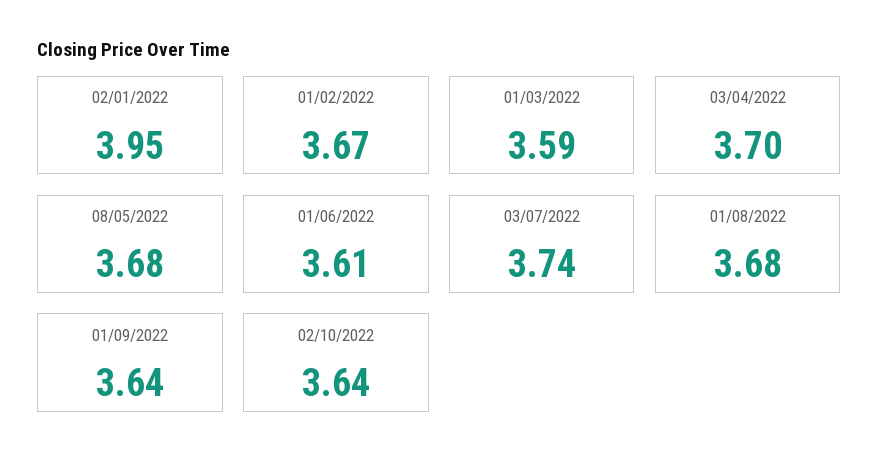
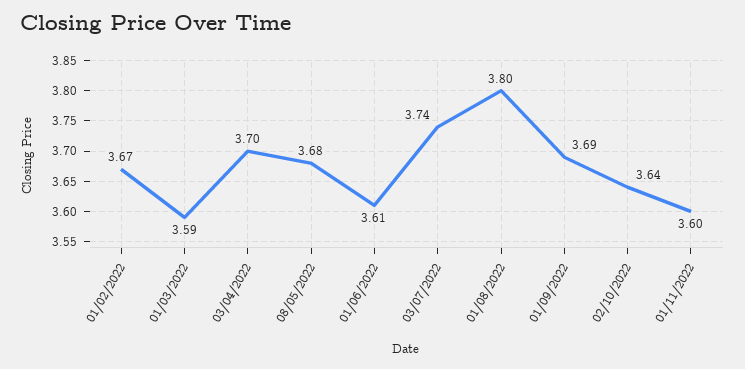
02/01/2022: 3.95 -> none
01/08/2022: 3.68 -> 3.8
01/09/2022: 3.64 -> 3.69
01/11/2022: none -> 3.6

